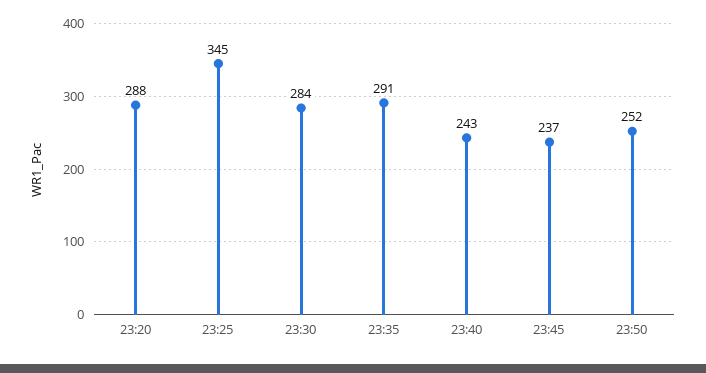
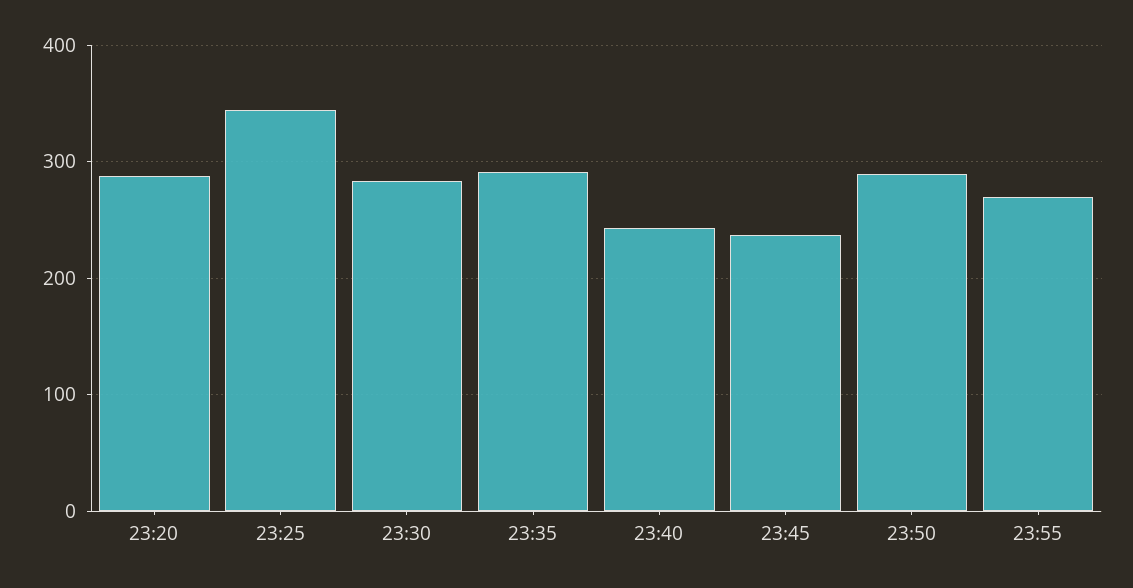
23:50: 252 -> 290
23:55: none -> 270

